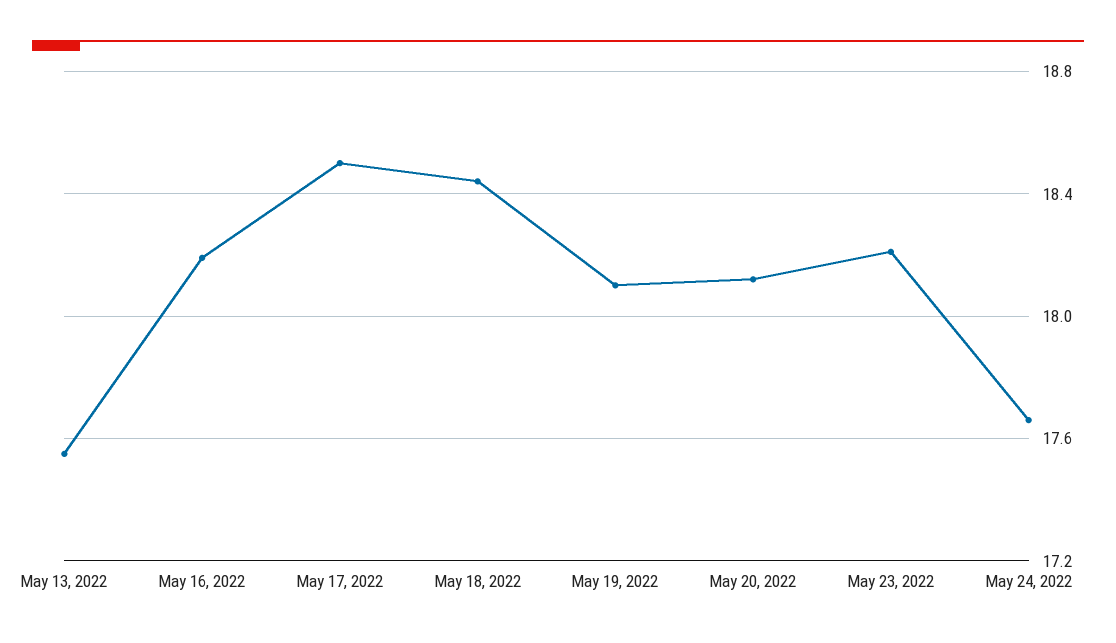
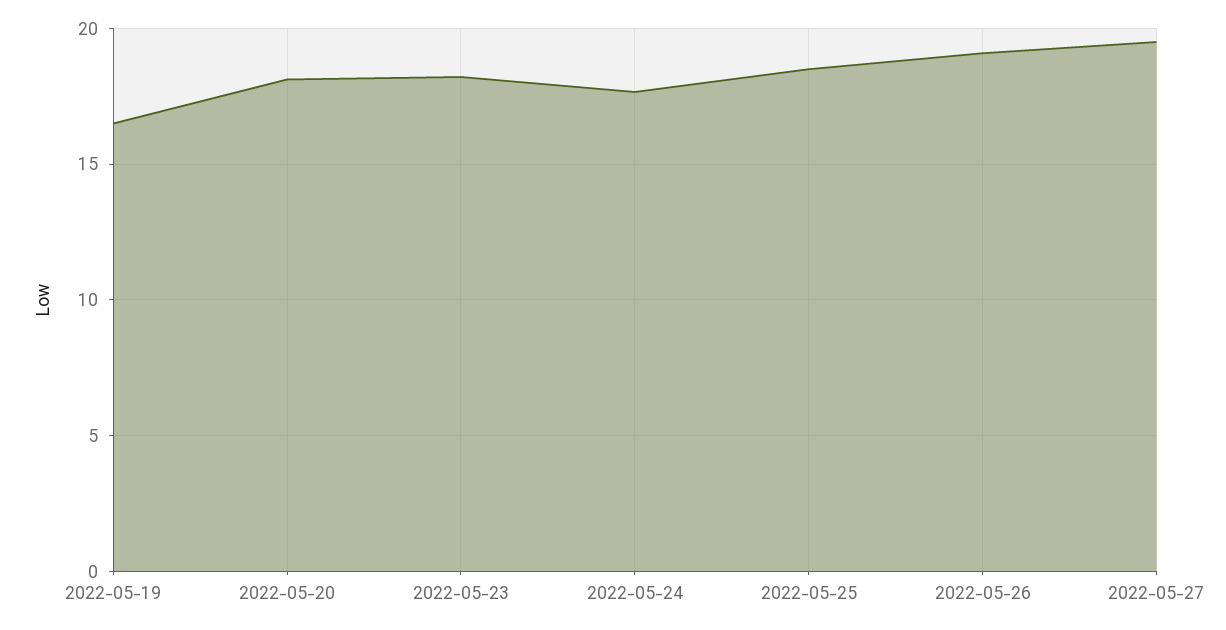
May 13, 2022: 17.55 -> none
May 16, 2022: 18.2 -> none
May 17, 2022: 18.5 -> none
May 18, 2022: 18.45 -> none
May 19, 2022: 18.1 -> 16.5
2022-05-25: none -> 18.5
2022-05-26: none -> 19
2022-05-27: none -> 19.5

